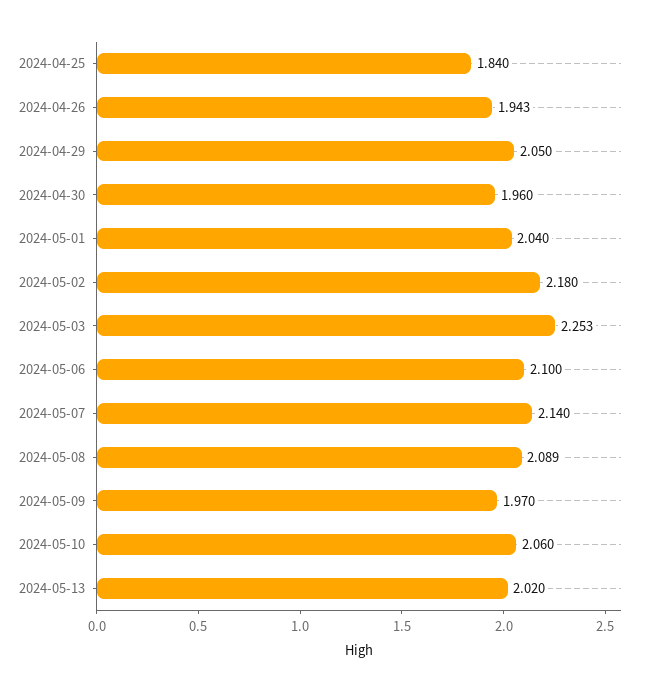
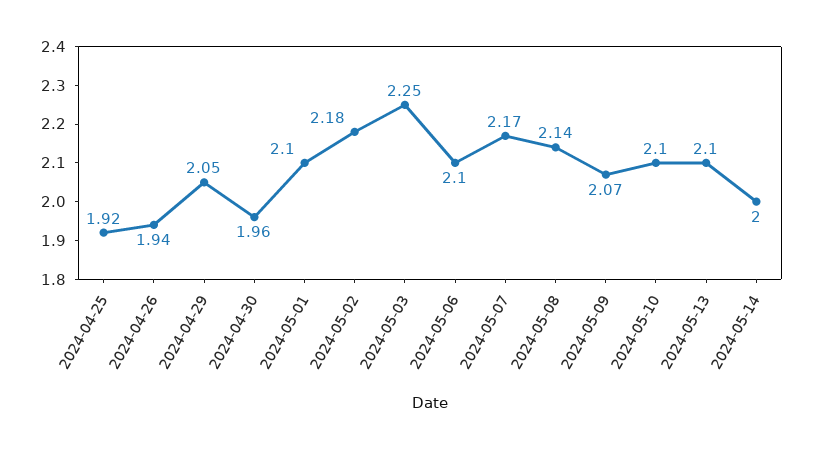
2024-04-25: 1.84 -> 1.92
2024-05-01: 2.04 -> 2.1
2024-05-07: 2.14 -> 2.17
2024-05-08: 2.089 -> 2.14
2024-05-09: 1.97 -> 2.07
2024-05-10: 2.06 -> 2.1
2024-05-13: 2.02 -> 2.1
2024-05-14: none -> 2

